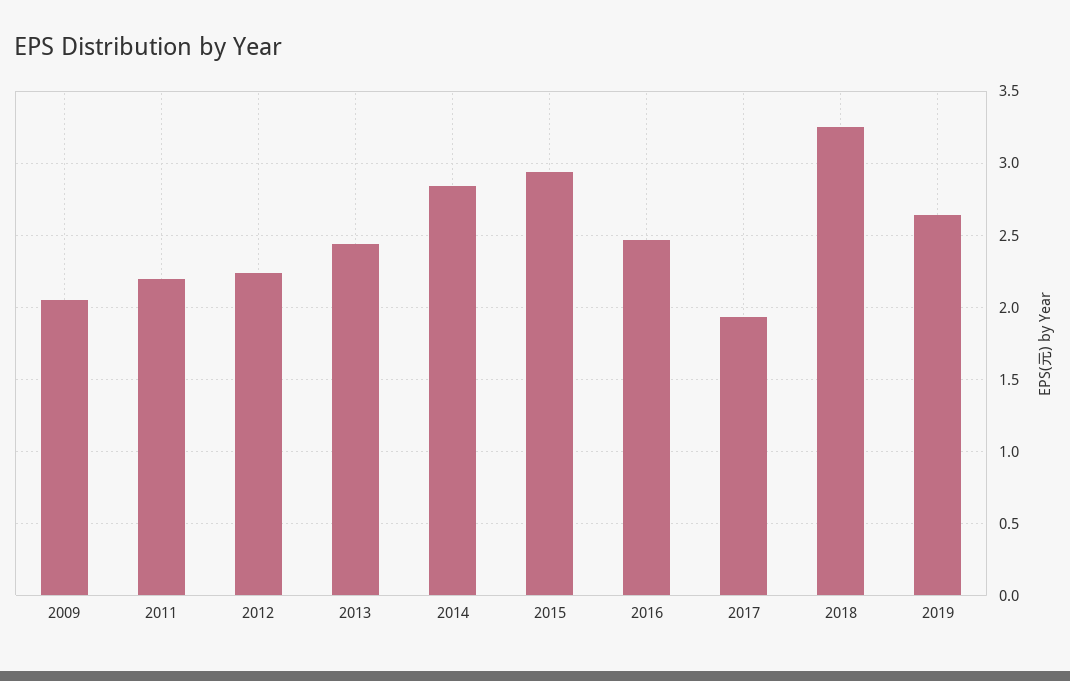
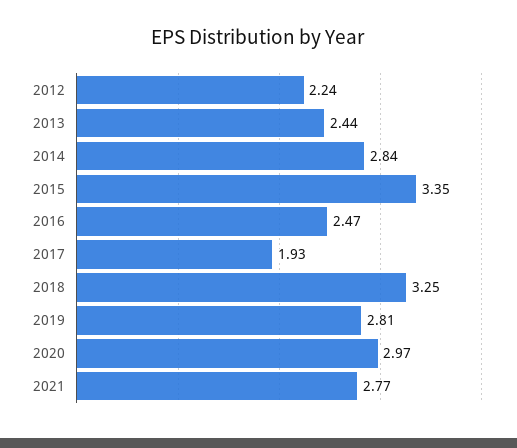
2009: 2.05 -> none
2011: 2.2 -> none
2015: 2.95 -> 3.35
2019: 2.65 -> 2.81
2020: none -> 2.97
2021: none -> 2.77

